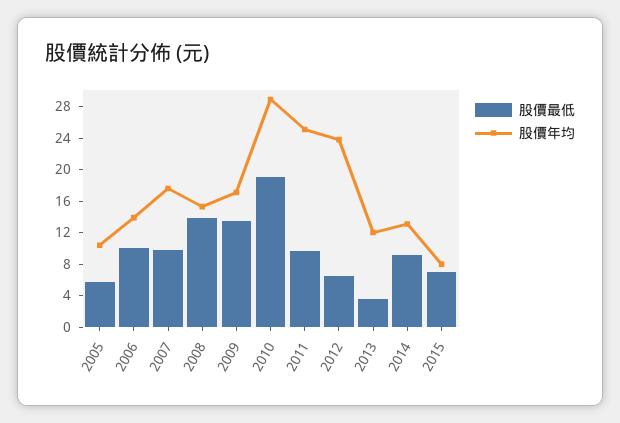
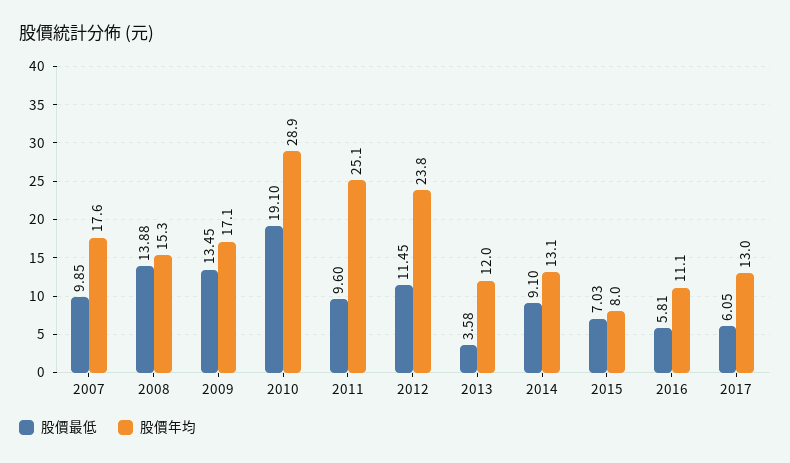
股價最低, 2005: 6 -> none
股價年均, 2005: 10 -> none
股價最低, 2006: 10 -> none
股價年均, 2006: 14 -> none
股價最低, 2012: 6 -> 11.45
股價最低, 2016: none -> 5.81
股價年均, 2016: none -> 11.1
股價最低, 2017: none -> 6.05
股價年均, 2017: none -> 13

